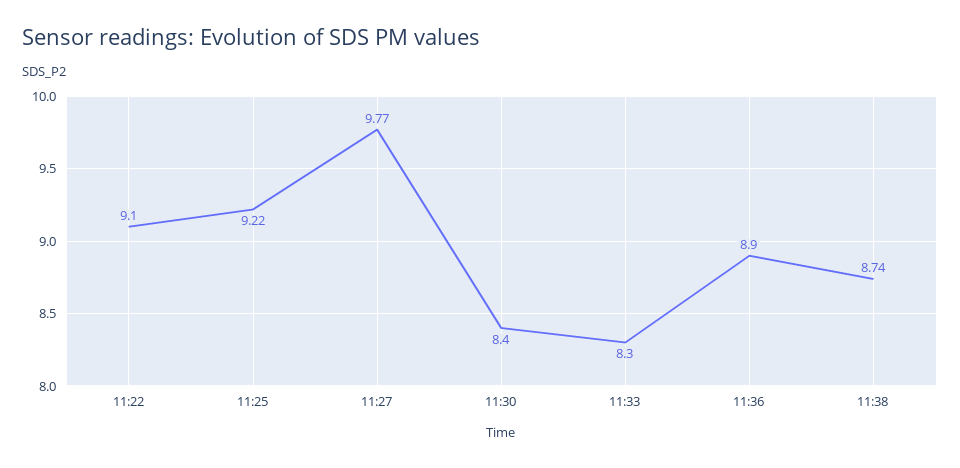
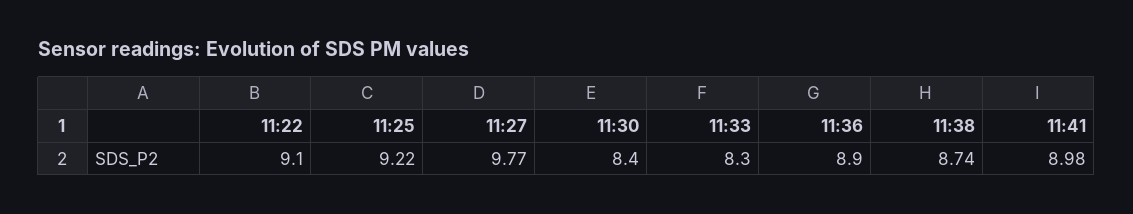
11:41: none -> 8.98

